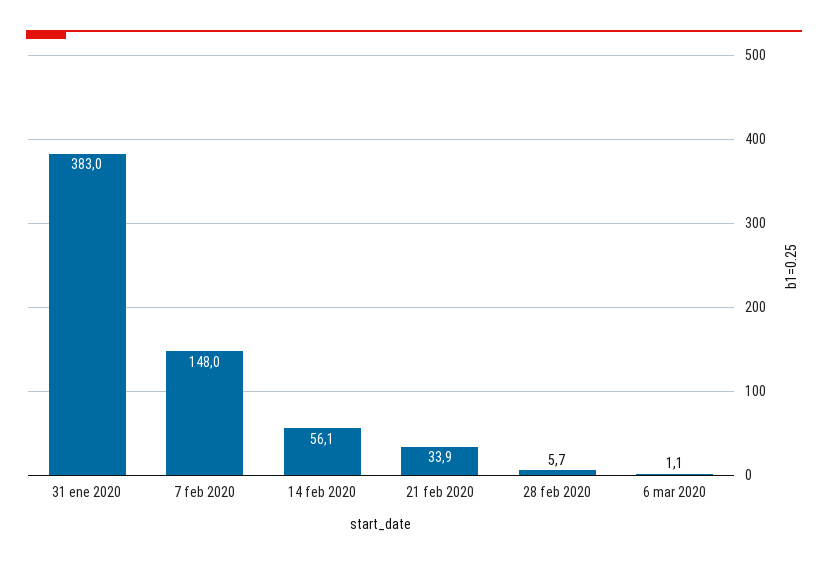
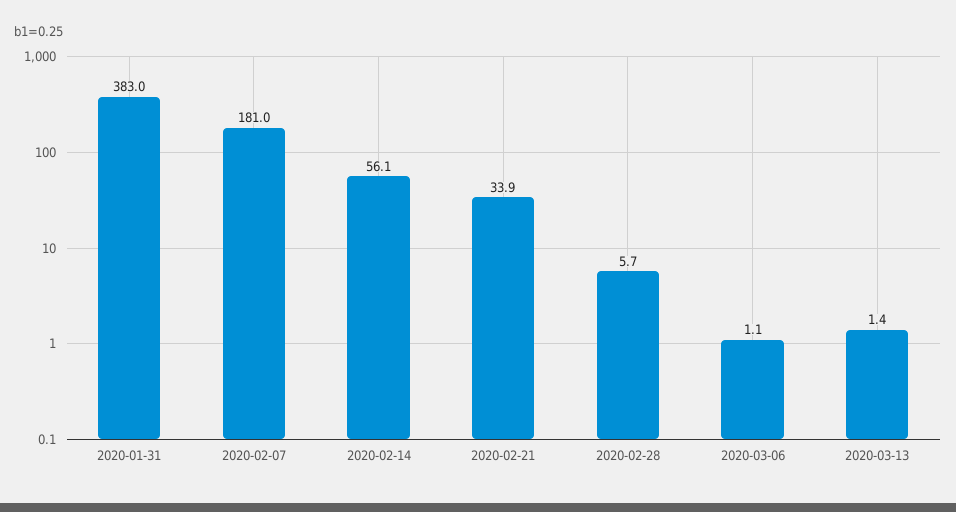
7 feb 2020: 148 -> 181
2020-03-13: none -> 1.4

